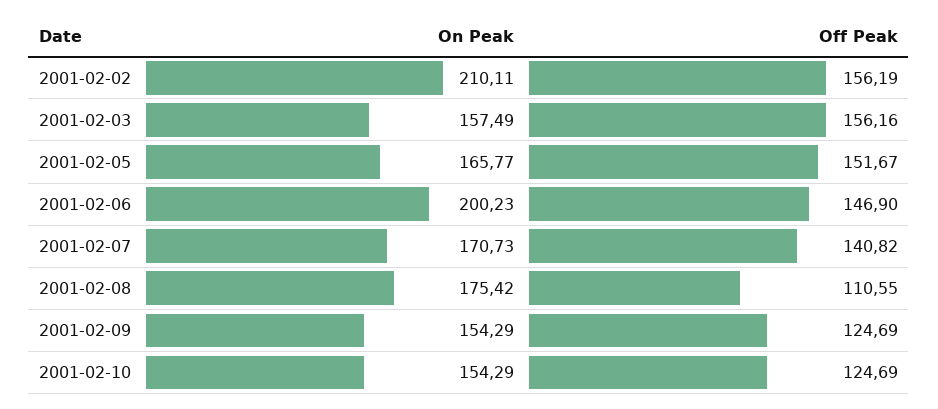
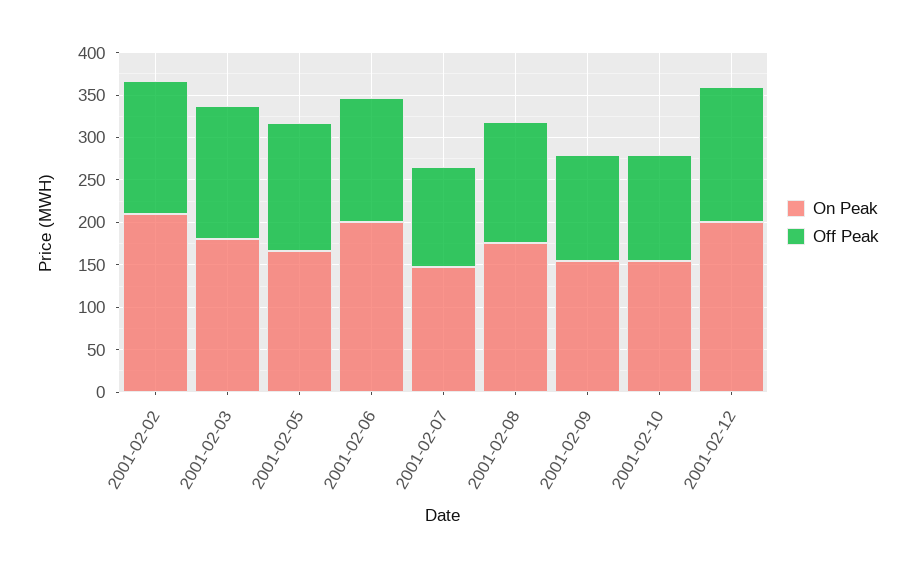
On Peak, 2001-02-03: 157.49 -> 180
On Peak, 2001-02-07: 170.73 -> 150
Off Peak, 2001-02-07: 140.82 -> 120
Off Peak, 2001-02-08: 110.55 -> 140
On Peak, 2001-02-12: none -> 200
Off Peak, 2001-02-12: none -> 160

